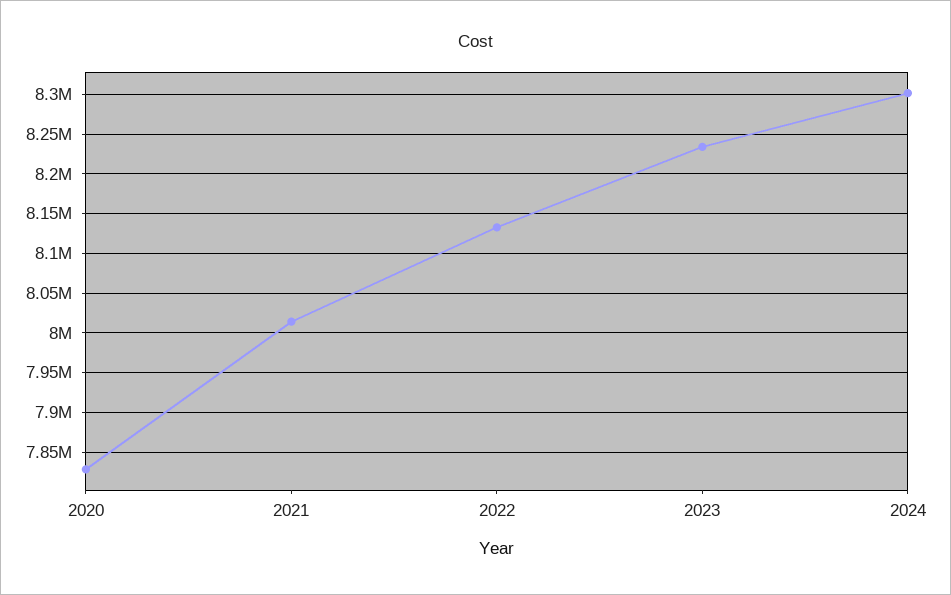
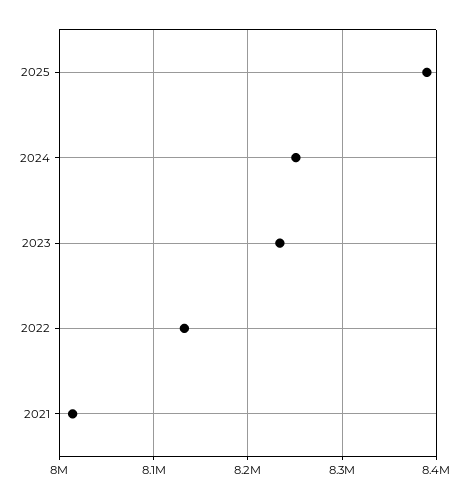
2020: 7830000 -> none
2024: 8300000 -> 8250000
2025: none -> 8390000

